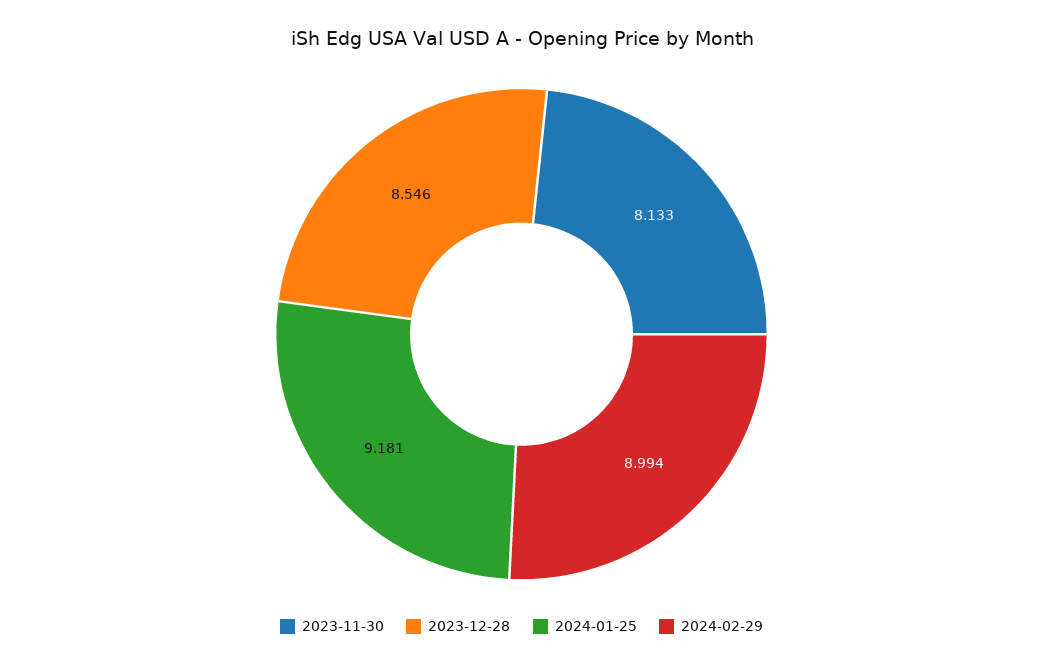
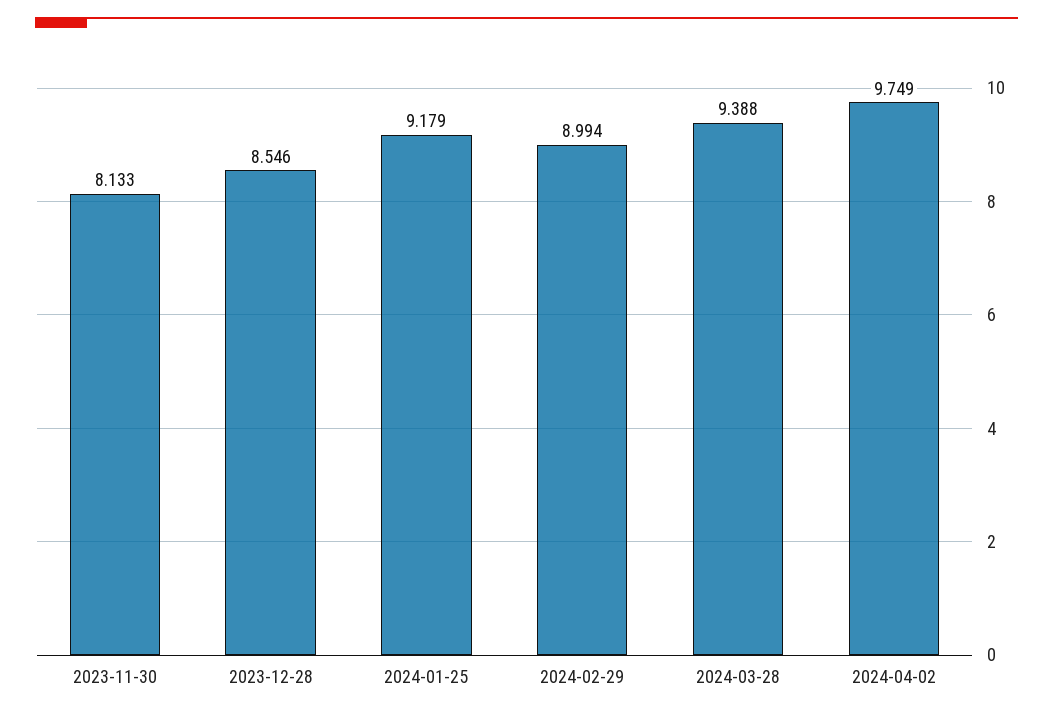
2024-01-25: 9.181 -> 9.179
2024-03-28: none -> 9.388
2024-04-02: none -> 9.749

